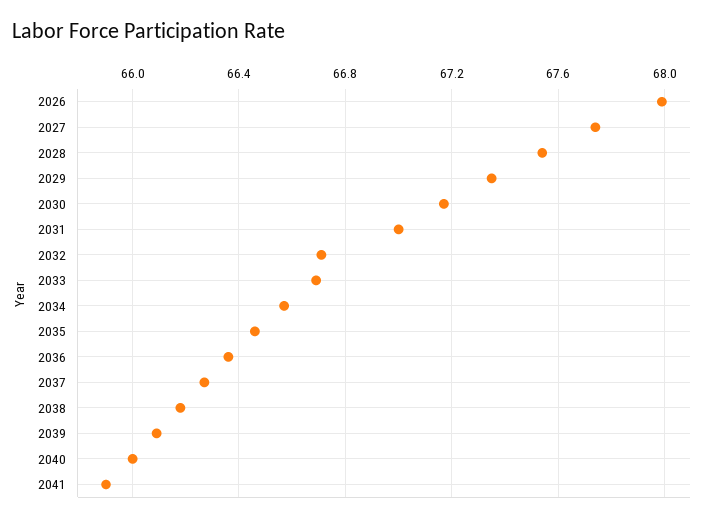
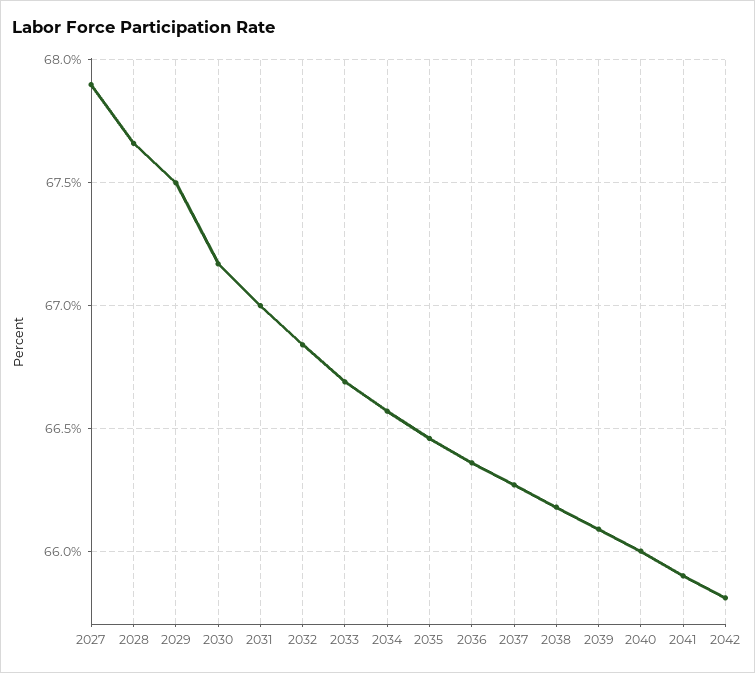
2026: 68 -> none
2027: 67.75 -> 67.9
2028: 67.55 -> 67.65
2029: 67.35 -> 67.5
2032: 66.7 -> 66.85
2042: none -> 65.8

